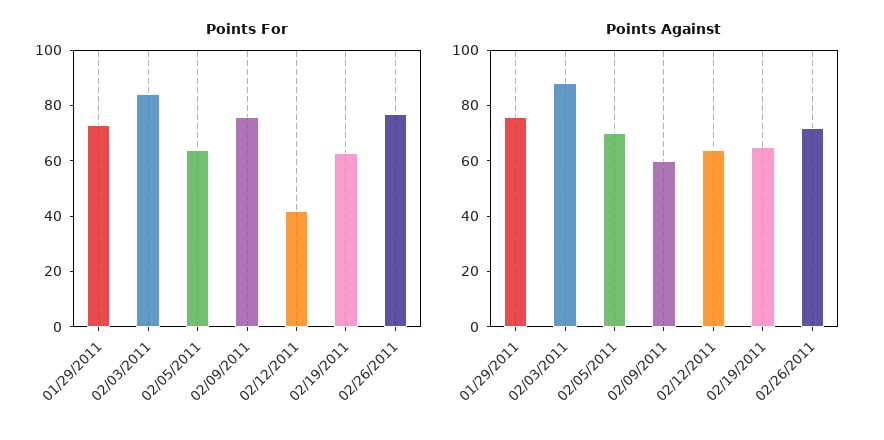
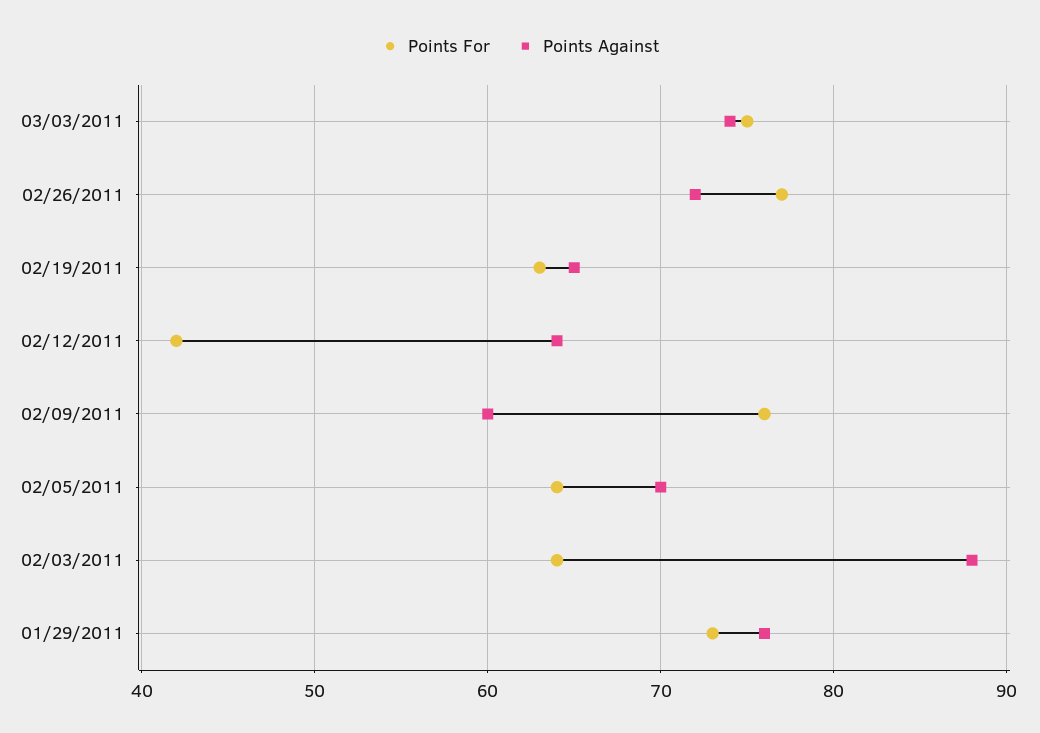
Points For, 02/03/2011: 85 -> 64
Points For, 03/03/2011: none -> 75
Points Against, 03/03/2011: none -> 74

